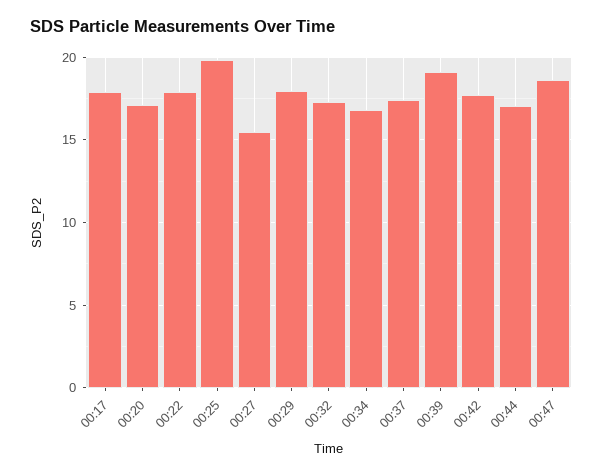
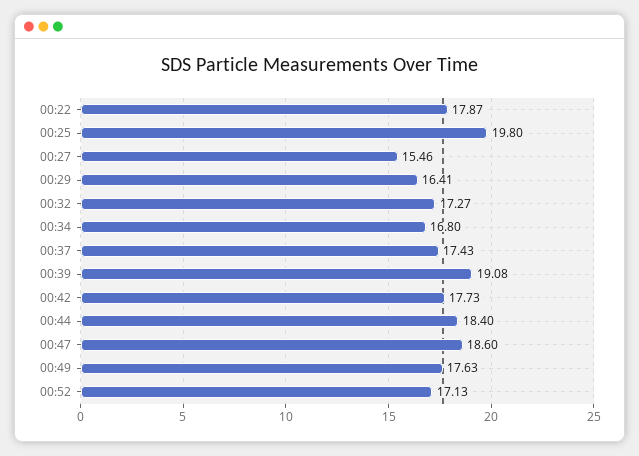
00:17: 18 -> none
00:20: 17 -> none
00:29: 18 -> 16.41
00:44: 17 -> 18.4
00:49: none -> 17.63
00:52: none -> 17.13

